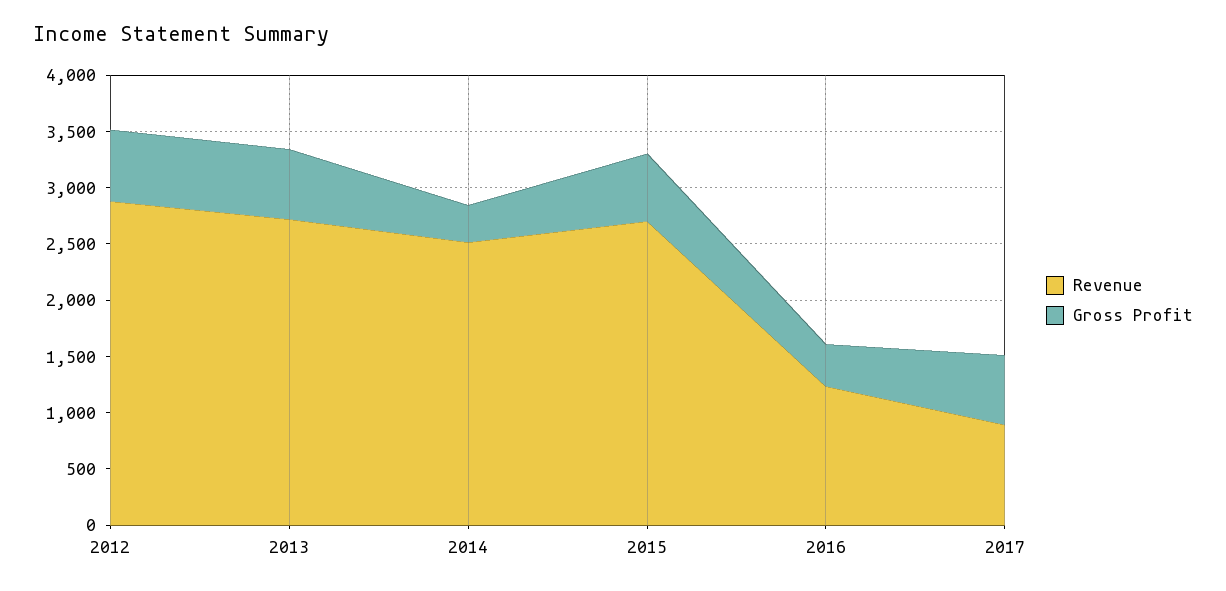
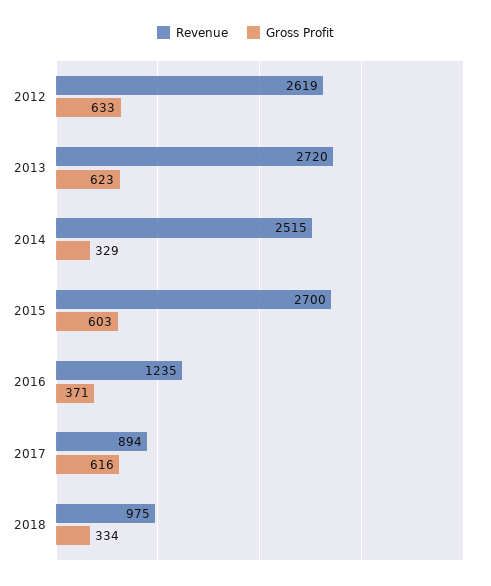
Revenue, 2012: 2900 -> 2619
Revenue, 2018: none -> 975
Gross Profit, 2018: none -> 334

